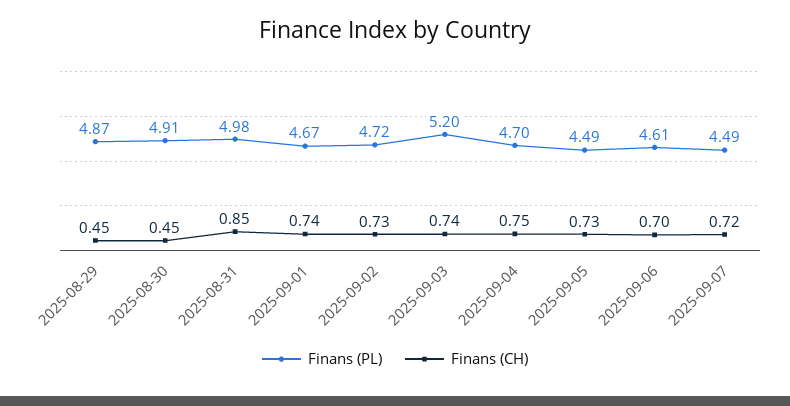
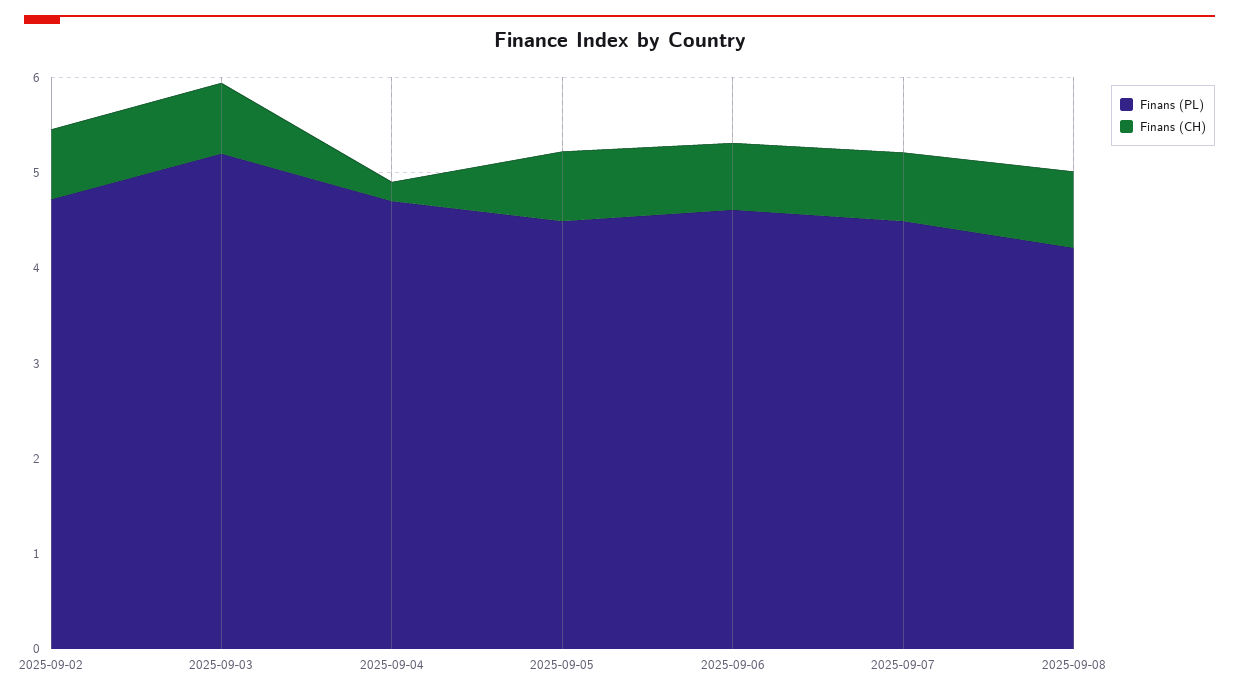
Finans (PL), 2025-08-29: 4.87 -> none
Finans (CH), 2025-08-29: 0.45 -> none
Finans (PL), 2025-08-30: 4.91 -> none
Finans (CH), 2025-08-30: 0.45 -> none
Finans (PL), 2025-08-31: 4.98 -> none
Finans (CH), 2025-08-31: 0.85 -> none
Finans (PL), 2025-09-01: 4.67 -> none
Finans (CH), 2025-09-01: 0.74 -> none
Finans (CH), 2025-09-04: 0.75 -> 0.2
Finans (PL), 2025-09-08: none -> 4.2
Finans (CH), 2025-09-08: none -> 0.8

